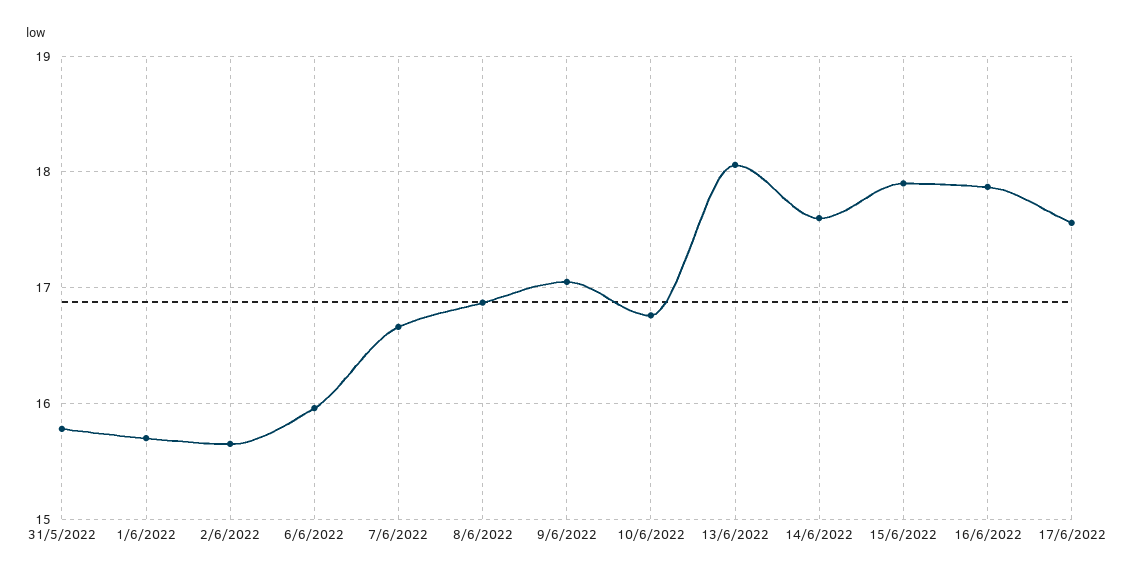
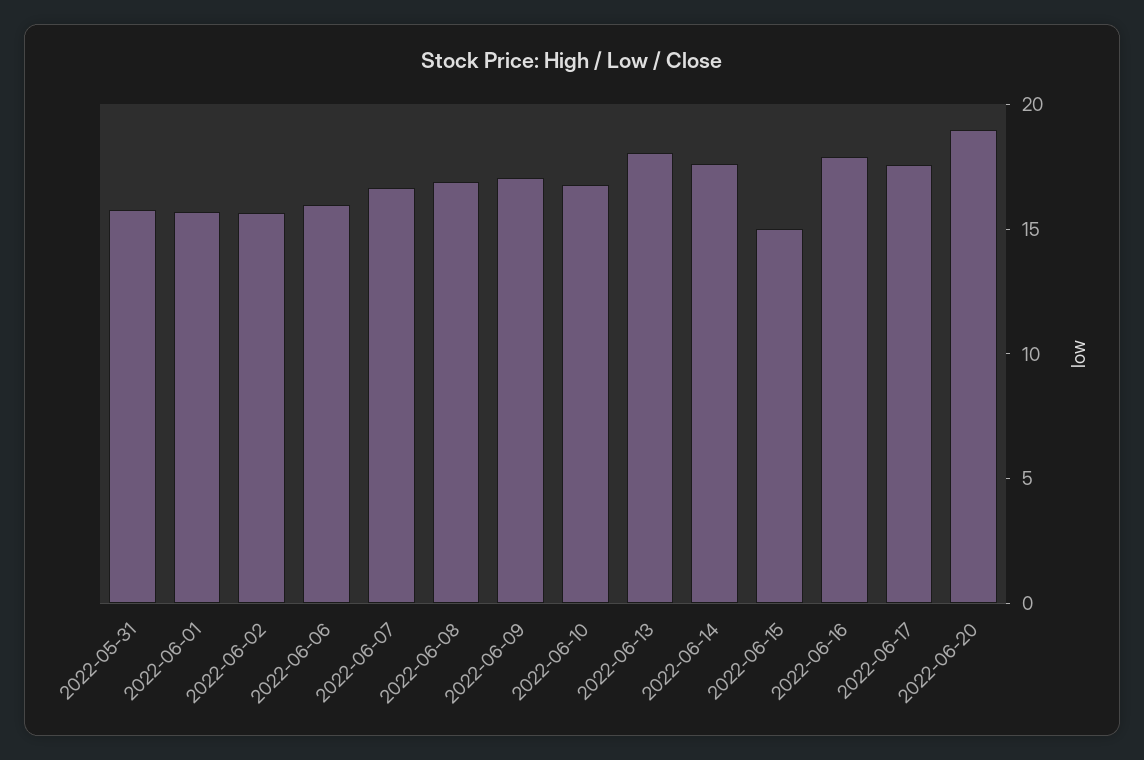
15/6/2022: 17.9 -> 15
2022-06-20: none -> 19

